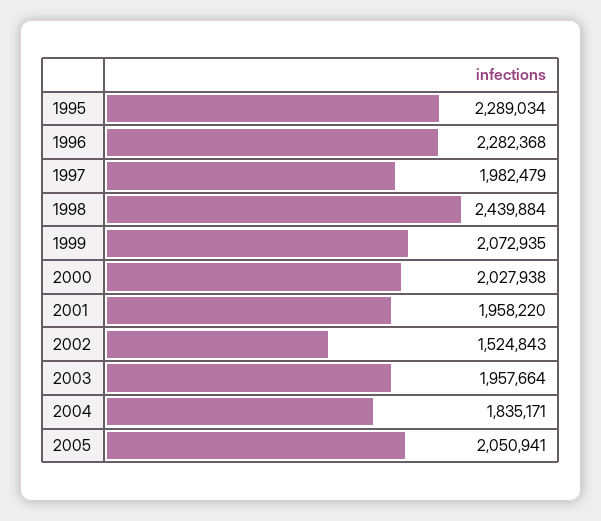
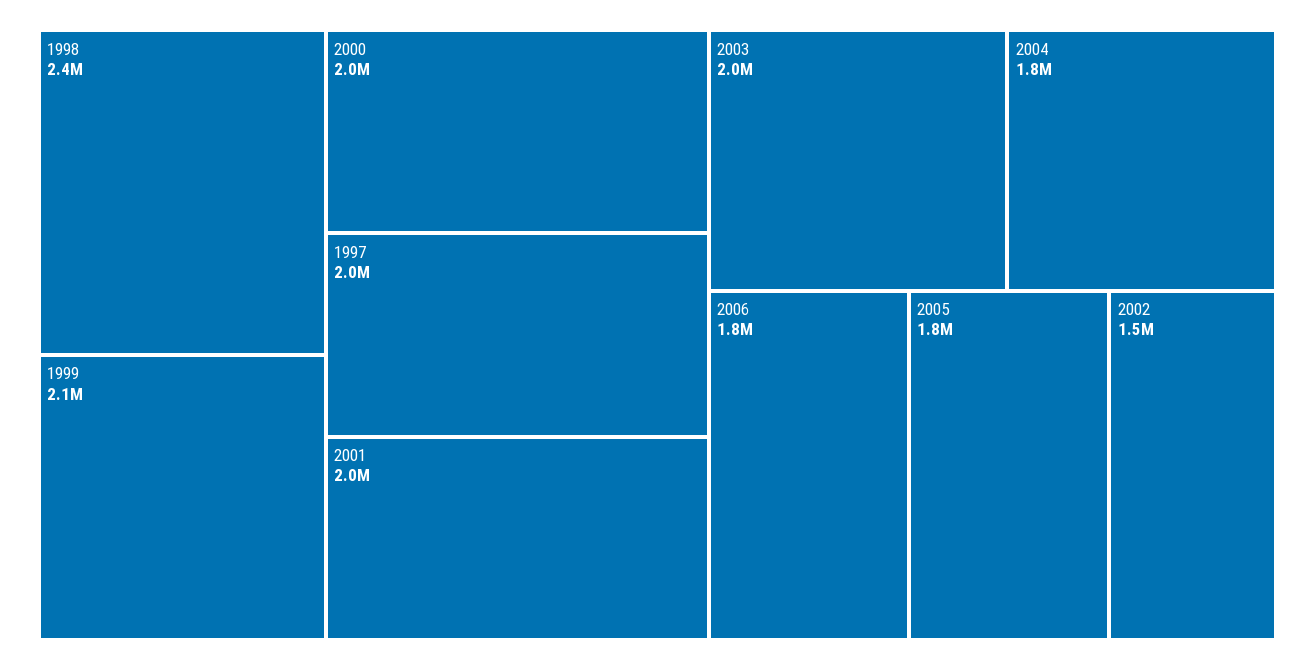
1995: 2289034 -> none
1996: 2282368 -> none
2005: 2050941 -> 1800000
2006: none -> 1800000

